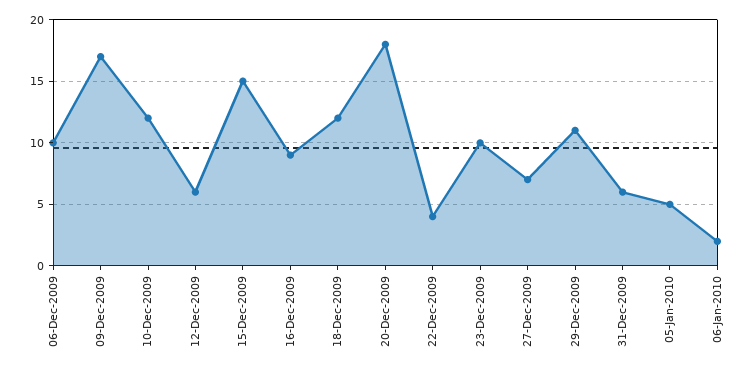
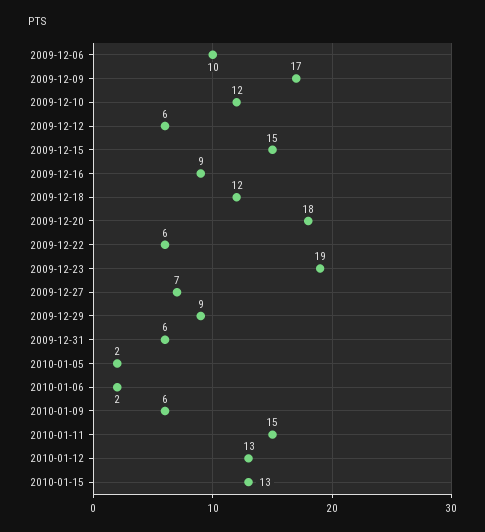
22-Dec-2009: 4 -> 6
23-Dec-2009: 10 -> 19
29-Dec-2009: 11 -> 9
05-Jan-2010: 5 -> 2
2010-01-09: none -> 6
2010-01-11: none -> 15
2010-01-12: none -> 13
2010-01-15: none -> 13

